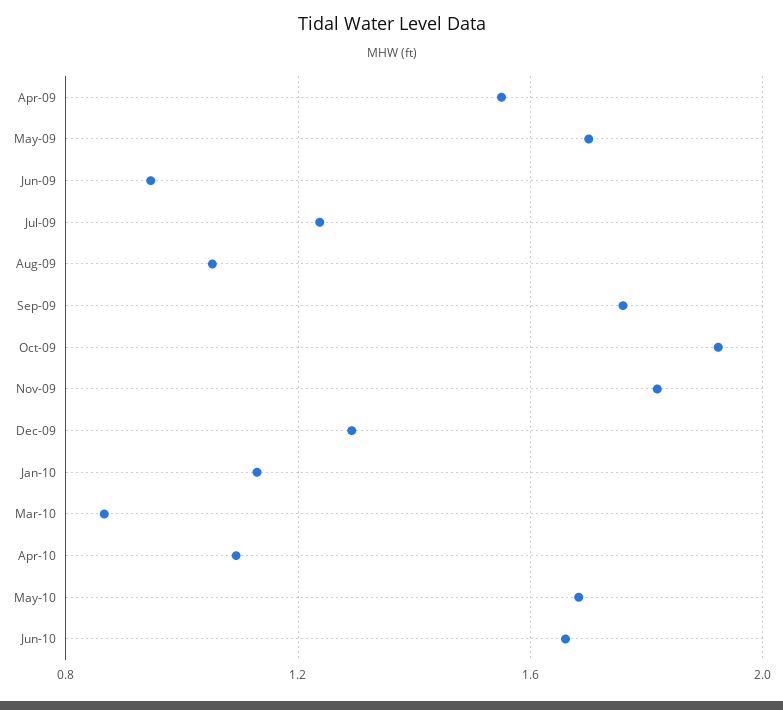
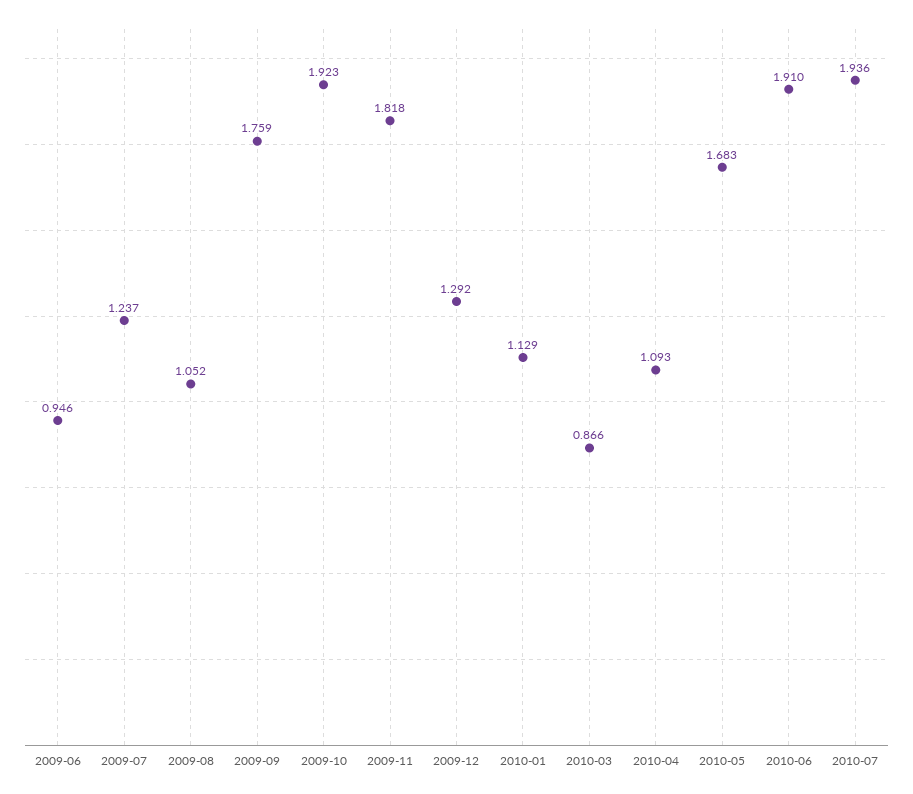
Apr-09: 1.55 -> none
May-09: 1.7 -> none
Jun-10: 1.65 -> 1.91
2010-07: none -> 1.936

